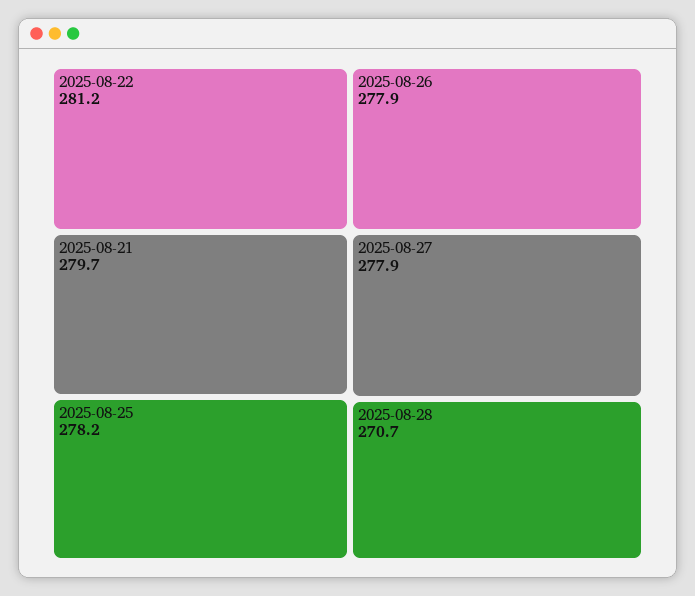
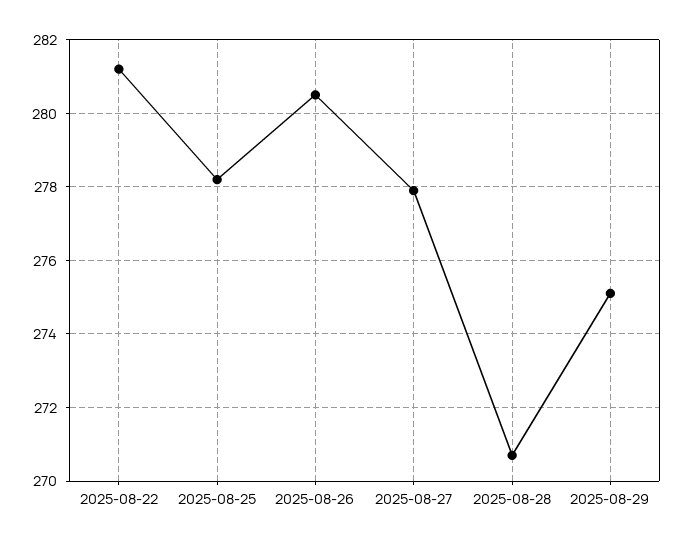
2025-08-21: 279.7 -> none
2025-08-26: 277.9 -> 280.5
2025-08-29: none -> 275

